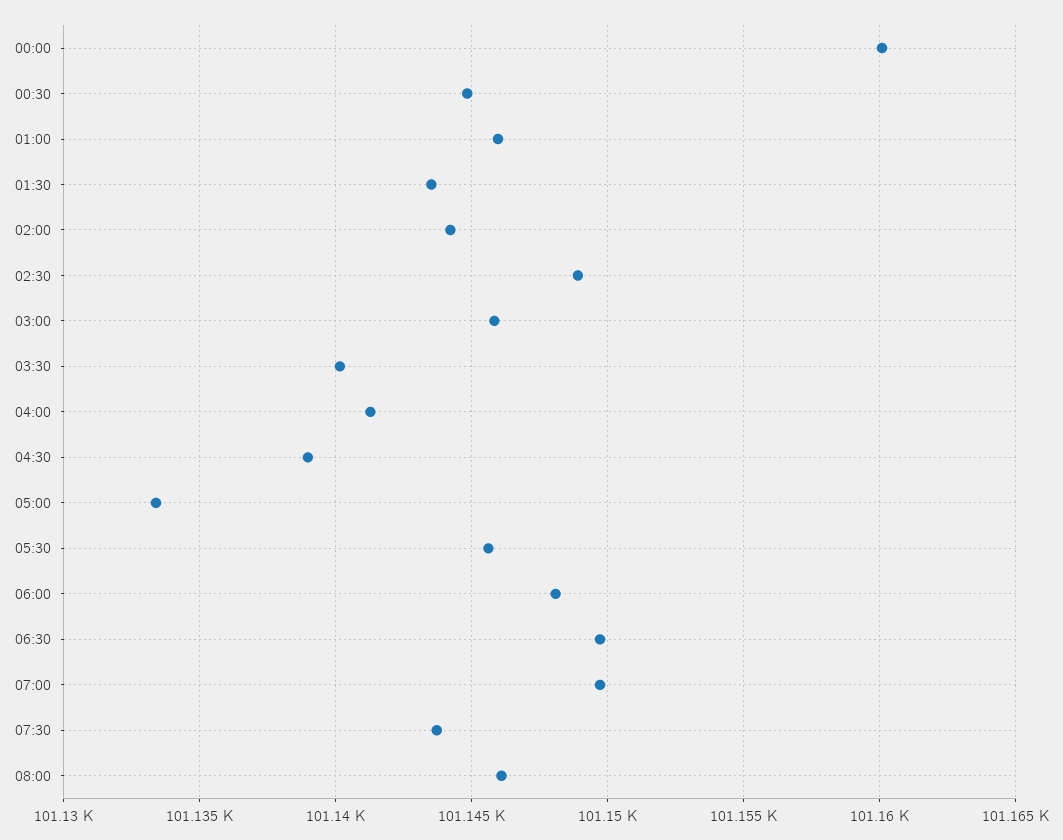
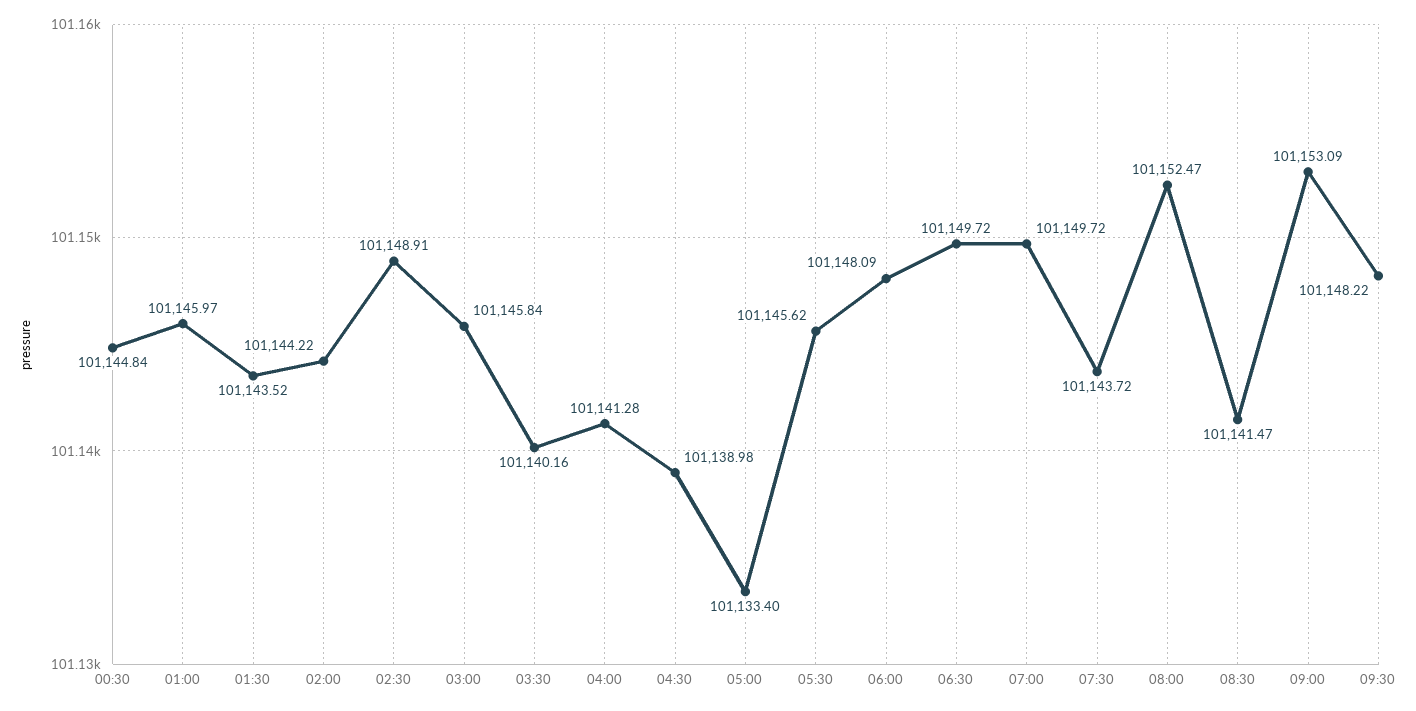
00:00: 101160 -> none
08:00: 101146 -> 101152.47
08:30: none -> 101141.47
09:00: none -> 101153.09
09:30: none -> 101148.22

